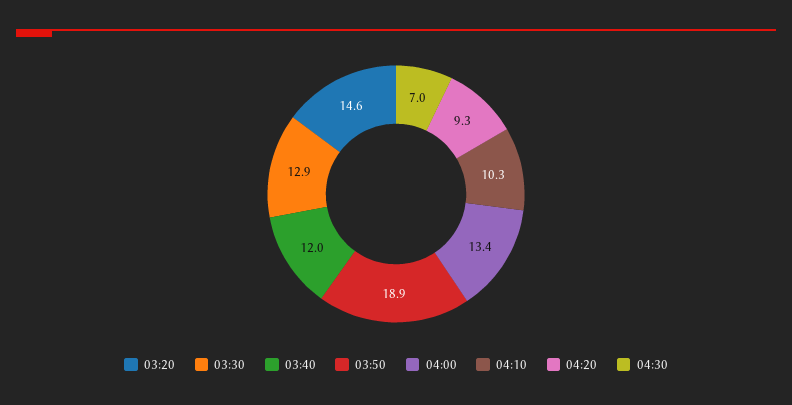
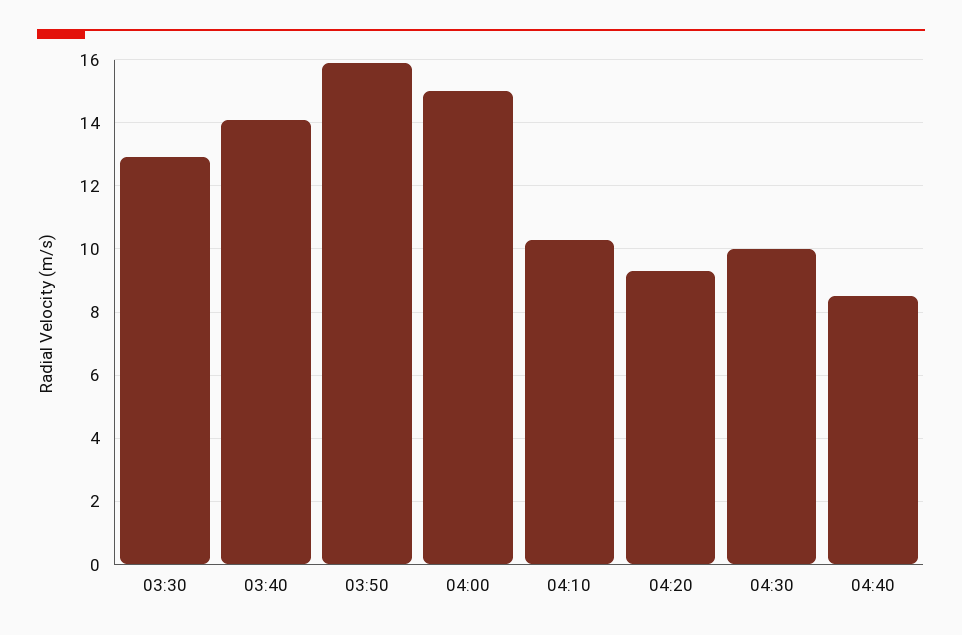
03:20: 14.6 -> none
03:40: 12 -> 14
03:50: 18.9 -> 16
04:00: 13.4 -> 15
04:30: 7 -> 10
04:40: none -> 8.5

